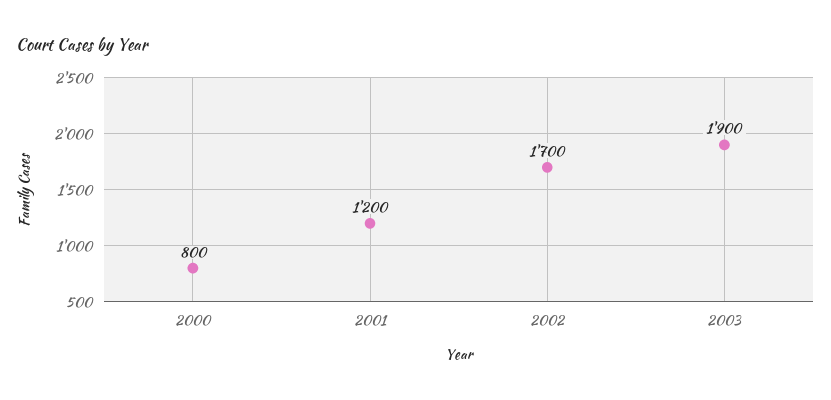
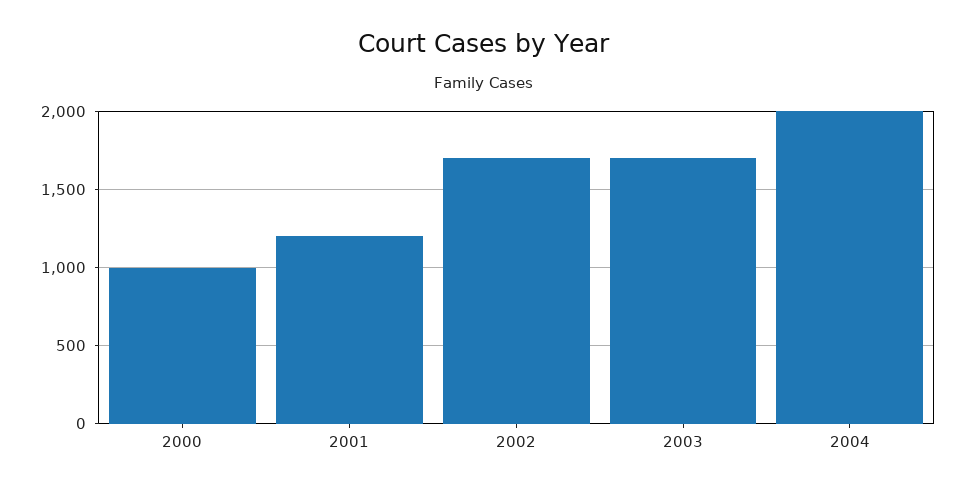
2000: 800 -> 1000
2003: 1900 -> 1700
2004: none -> 2000

